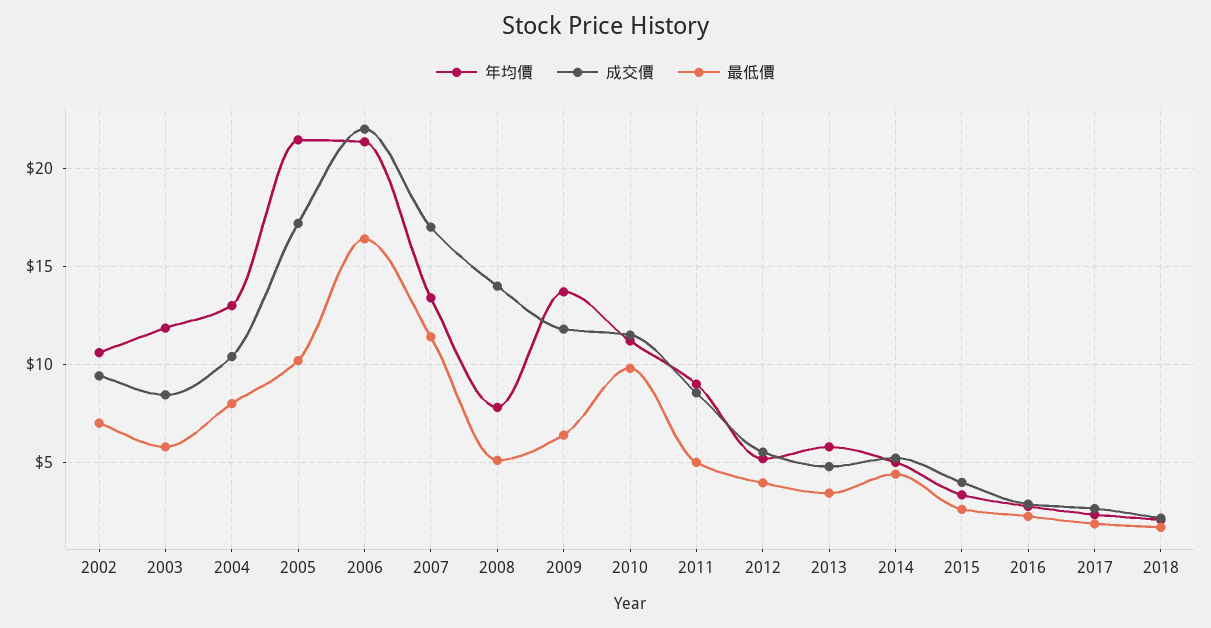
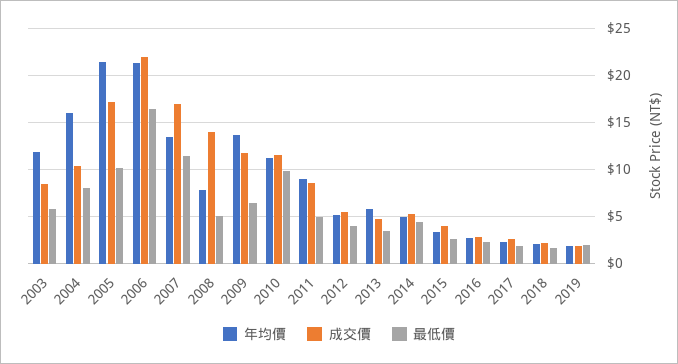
年均價, 2002: 10.5 -> none
成交價, 2002: 9.5 -> none
最低價, 2002: 7 -> none
年均價, 2004: 13 -> 16
年均價, 2019: none -> 2
成交價, 2019: none -> 2
最低價, 2019: none -> 2

